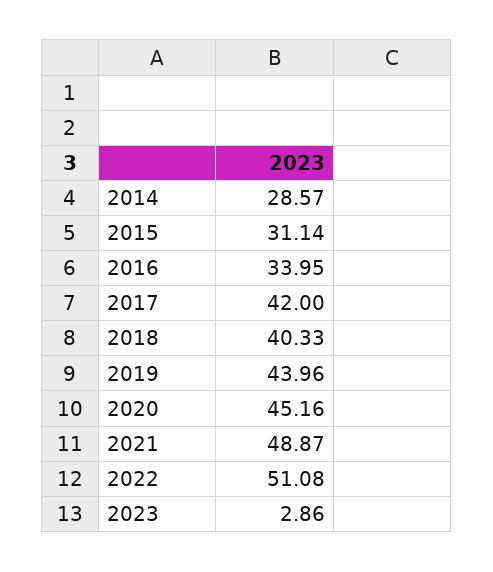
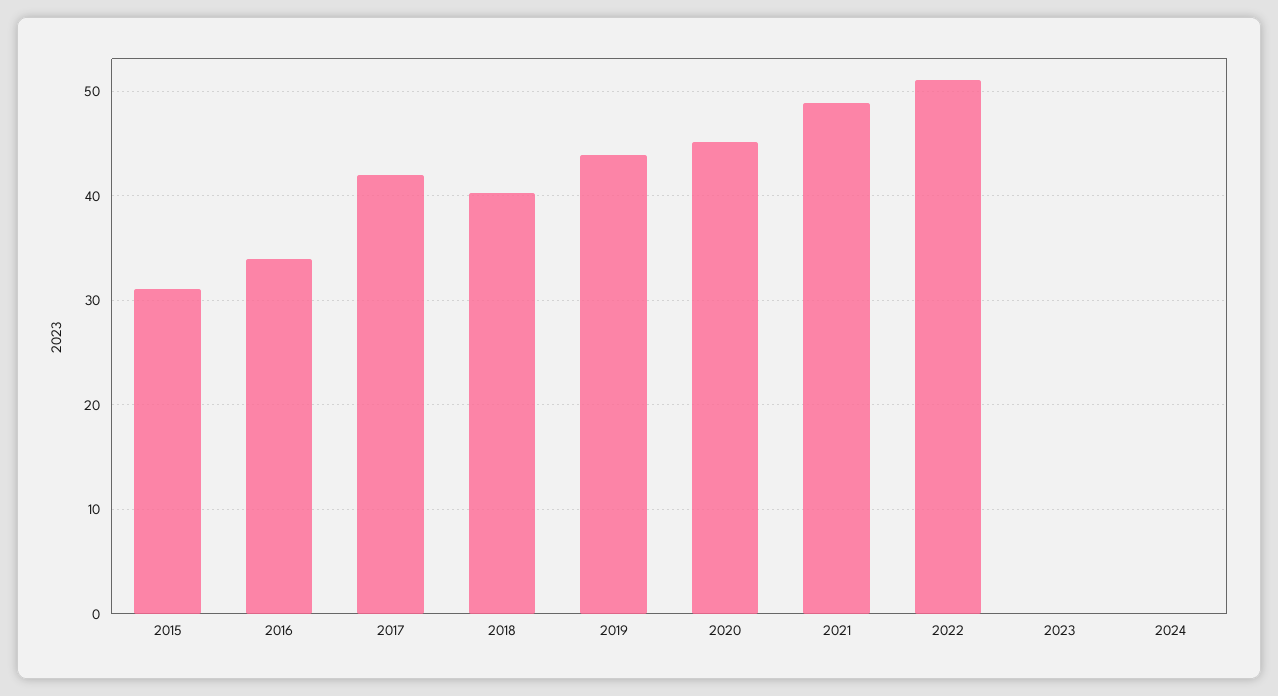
2014: 28.57 -> none
2023: 2.86 -> 0
2024: none -> 0

